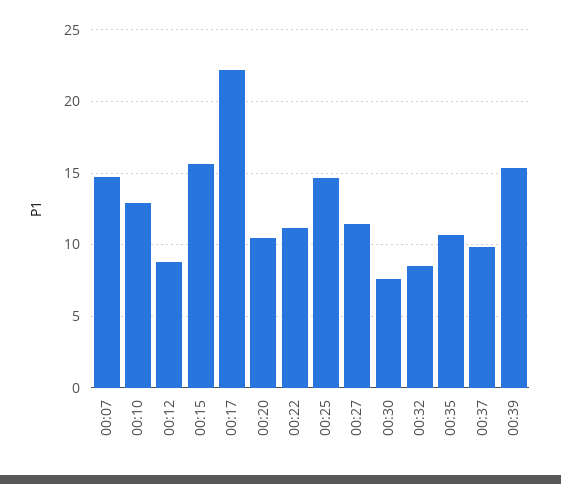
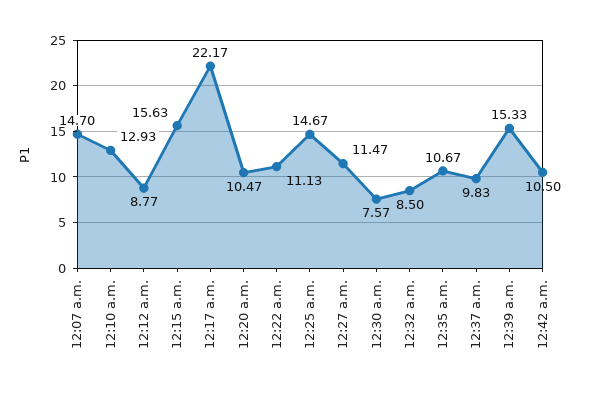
12:42 a.m.: none -> 10.5

